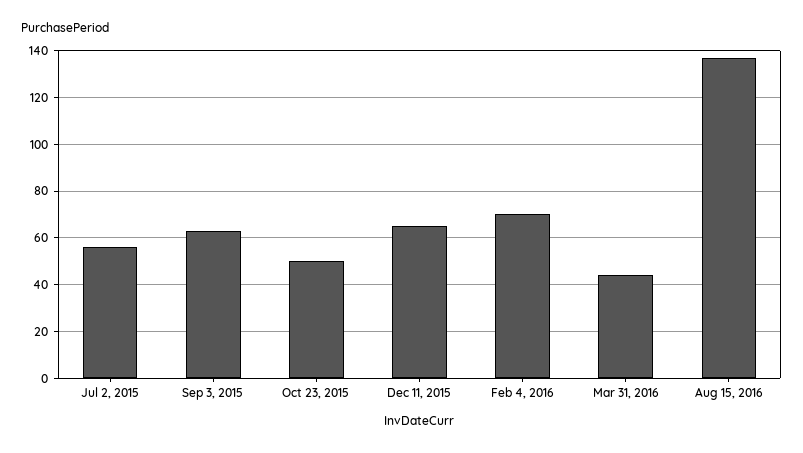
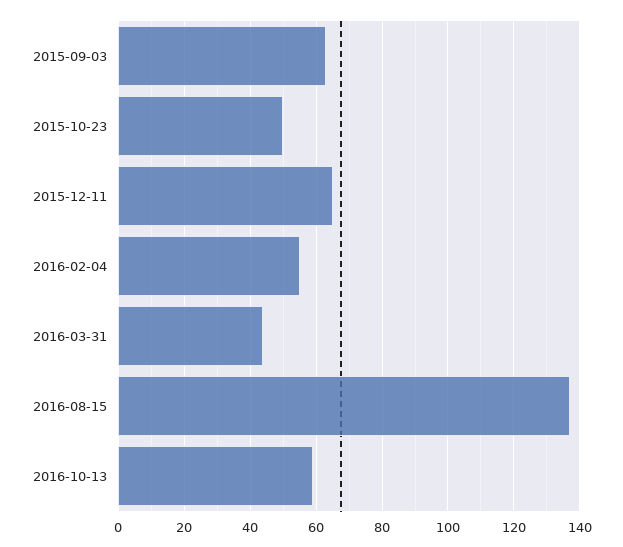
Jul 2, 2015: 55 -> none
Feb 4, 2016: 70 -> 55
2016-10-13: none -> 60

